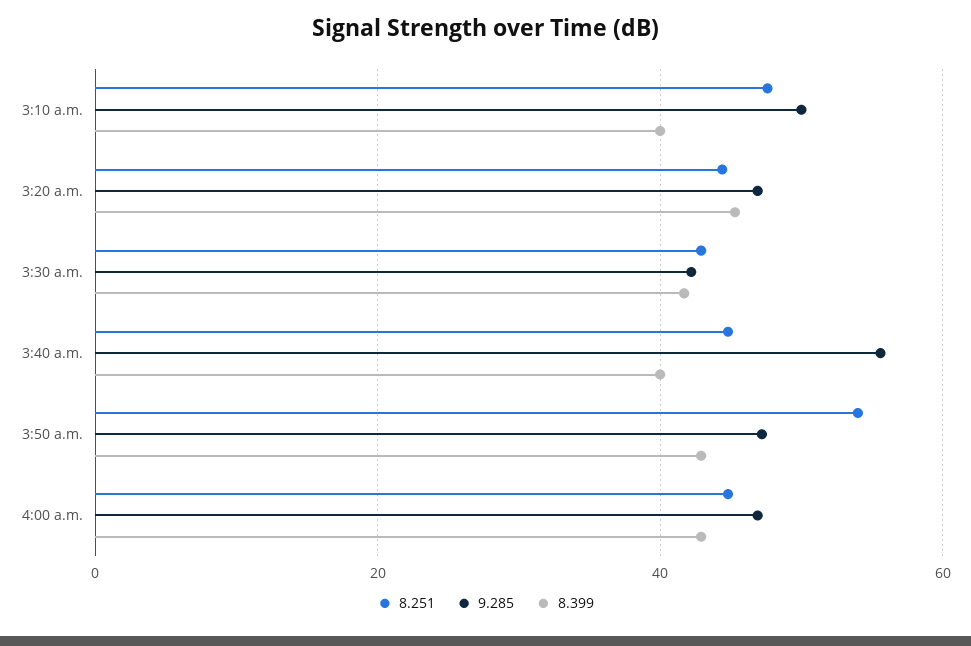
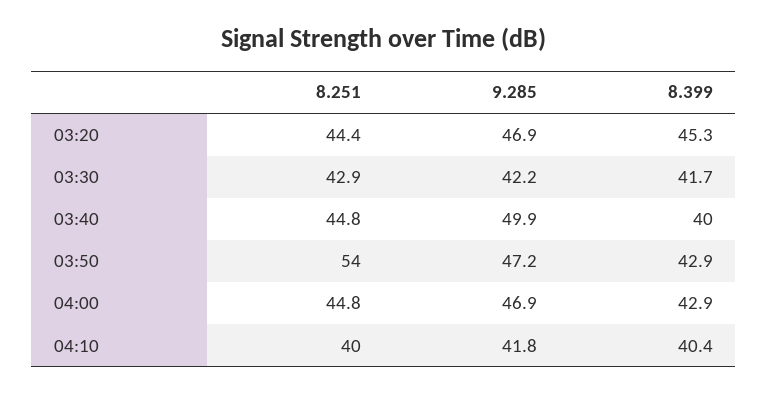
8.251, 3:10 a.m.: 48 -> none
9.285, 3:10 a.m.: 50 -> none
8.399, 3:10 a.m.: 40 -> none
9.285, 3:40 a.m.: 56 -> 49.9
8.251, 04:10: none -> 40
9.285, 04:10: none -> 41.8
8.399, 04:10: none -> 40.4

